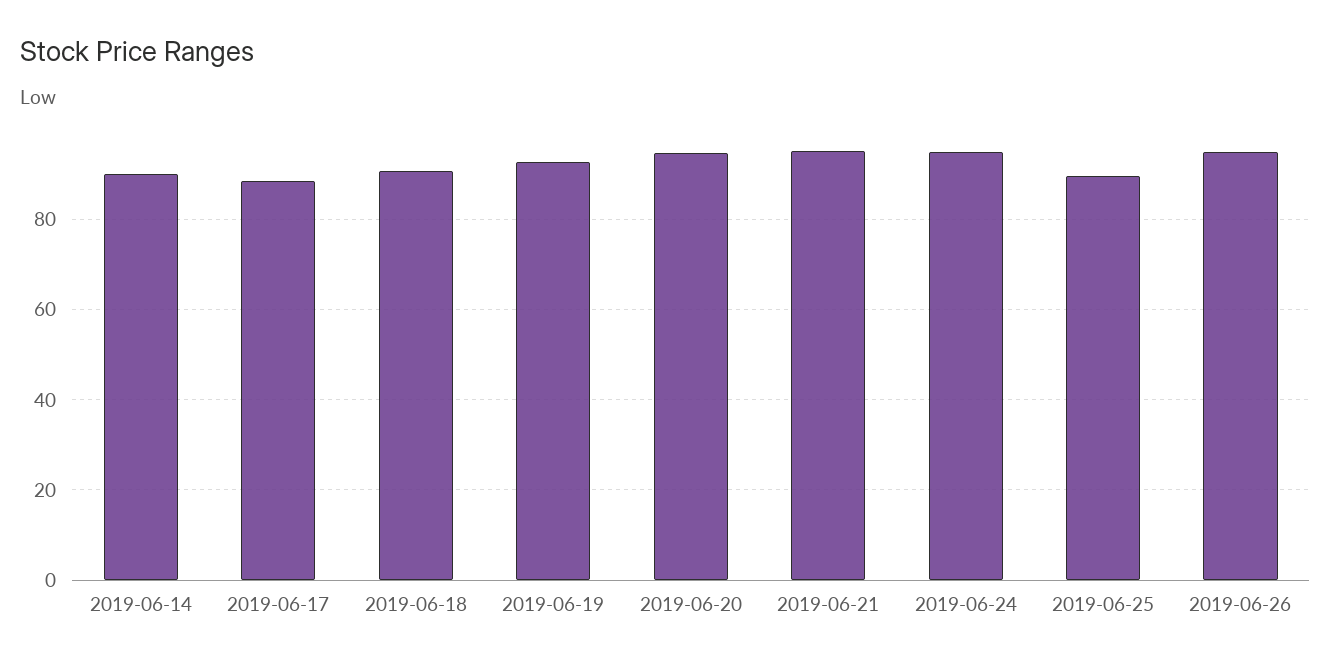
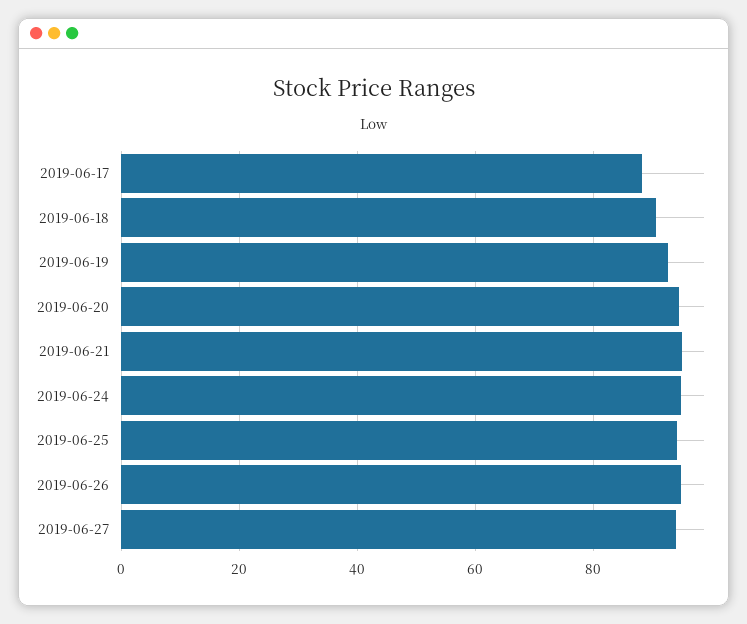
2019-06-14: 90 -> none
2019-06-25: 90 -> 94
2019-06-27: none -> 94

